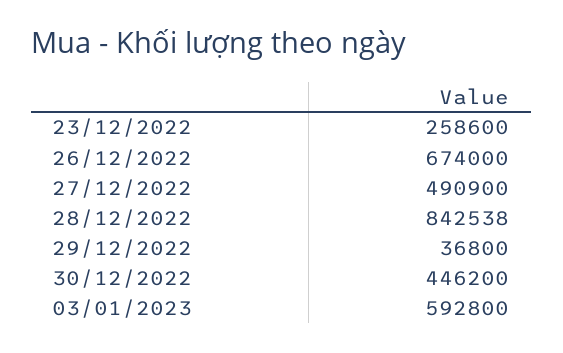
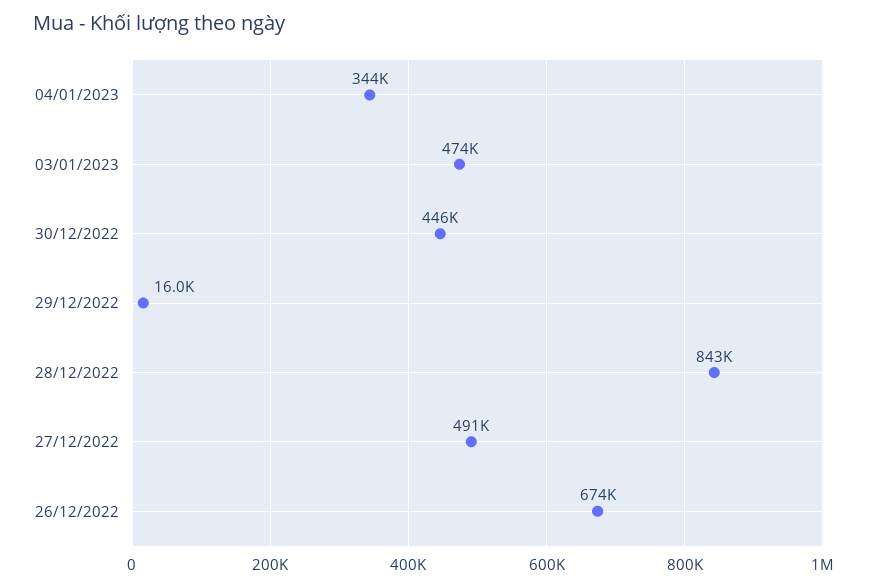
23/12/2022: 258600 -> none
29/12/2022: 36800 -> 16000
03/01/2023: 592800 -> 474000
04/01/2023: none -> 344000

